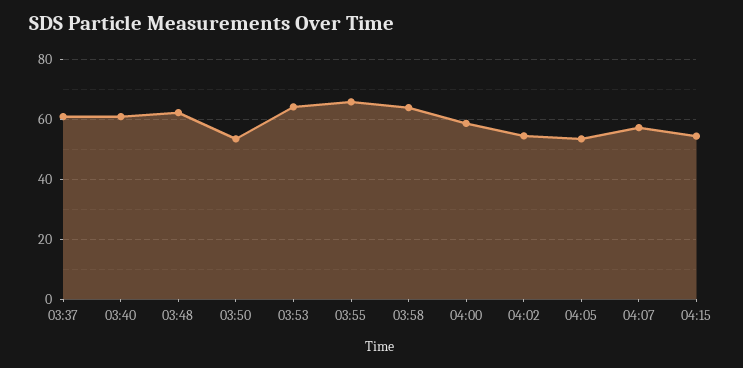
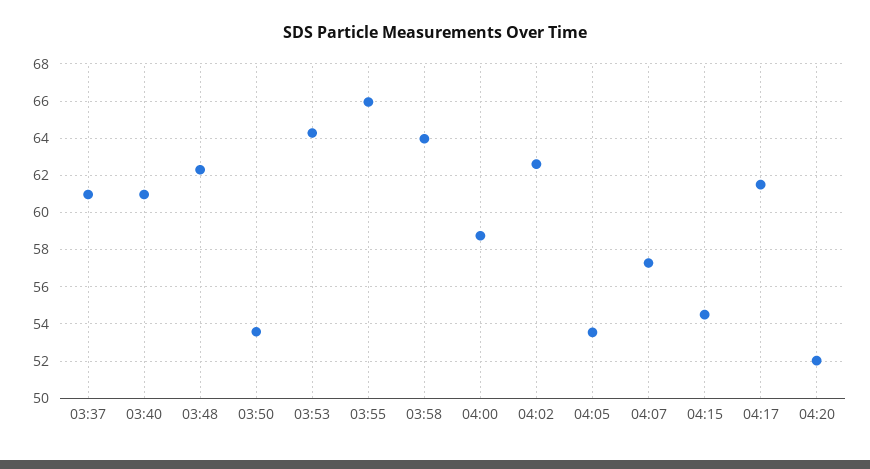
04:02: 55 -> 62.5
04:17: none -> 61.5
04:20: none -> 52

